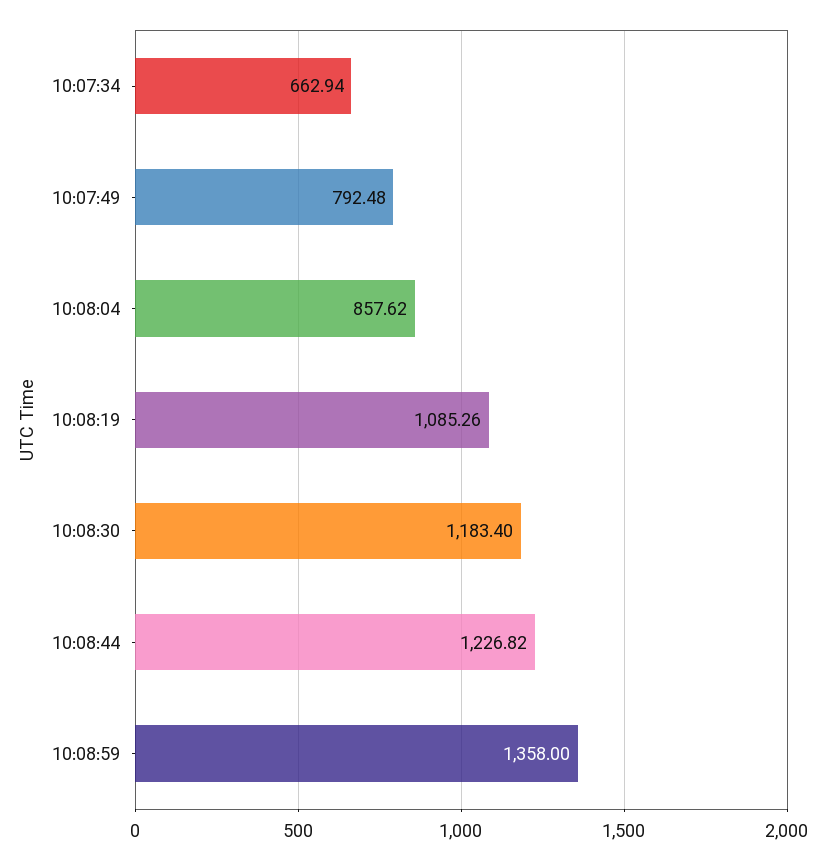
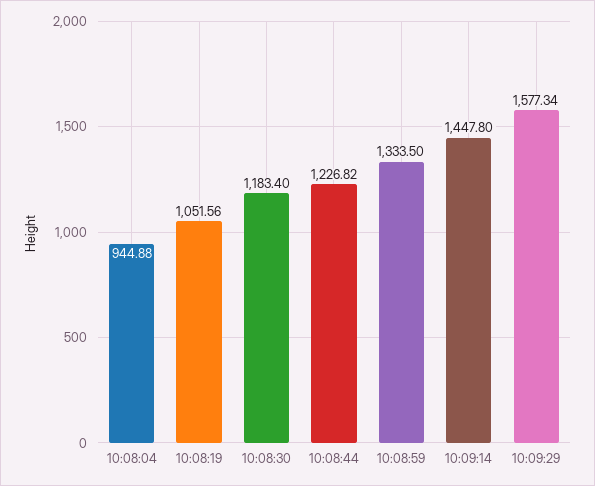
10:07:34: 662.94 -> none
10:07:49: 792.48 -> none
10:08:04: 857.62 -> 944.88
10:08:19: 1085.26 -> 1051.56
10:08:59: 1358 -> 1333.5
10:09:14: none -> 1447.8
10:09:29: none -> 1577.34

